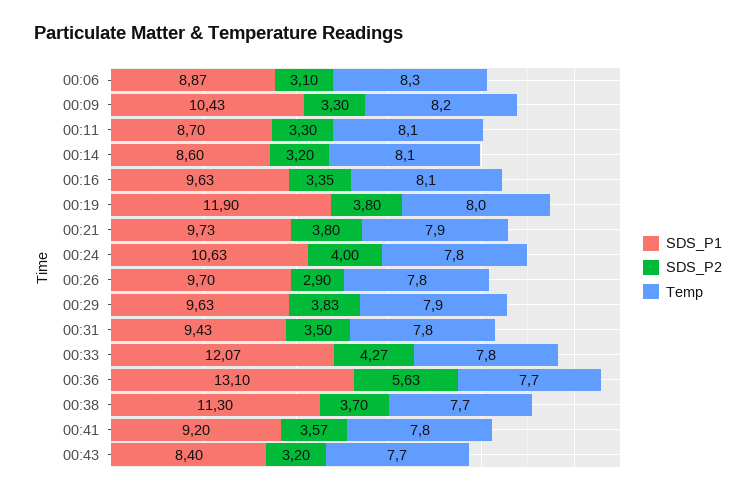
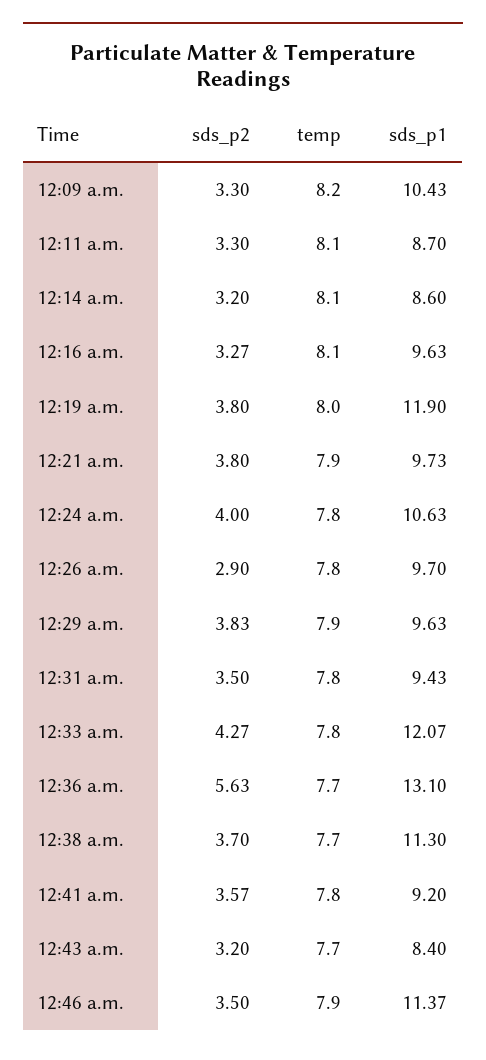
SDS_P1, 00:06: 8.87 -> none
SDS_P2, 00:06: 3.1 -> none
Temp, 00:06: 8.3 -> none
SDS_P2, 00:16: 3.35 -> 3.27
SDS_P2, 12:46 a.m.: none -> 3.5
Temp, 12:46 a.m.: none -> 7.9
SDS_P1, 12:46 a.m.: none -> 11.37

